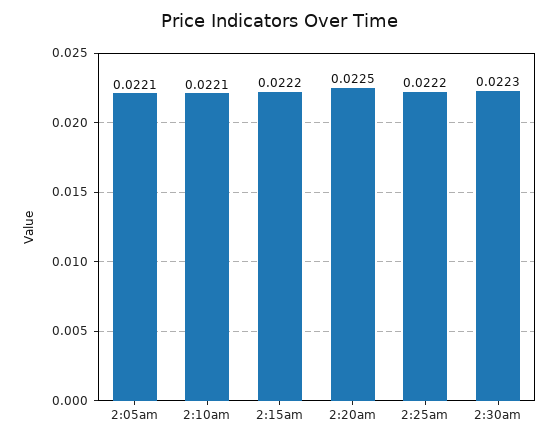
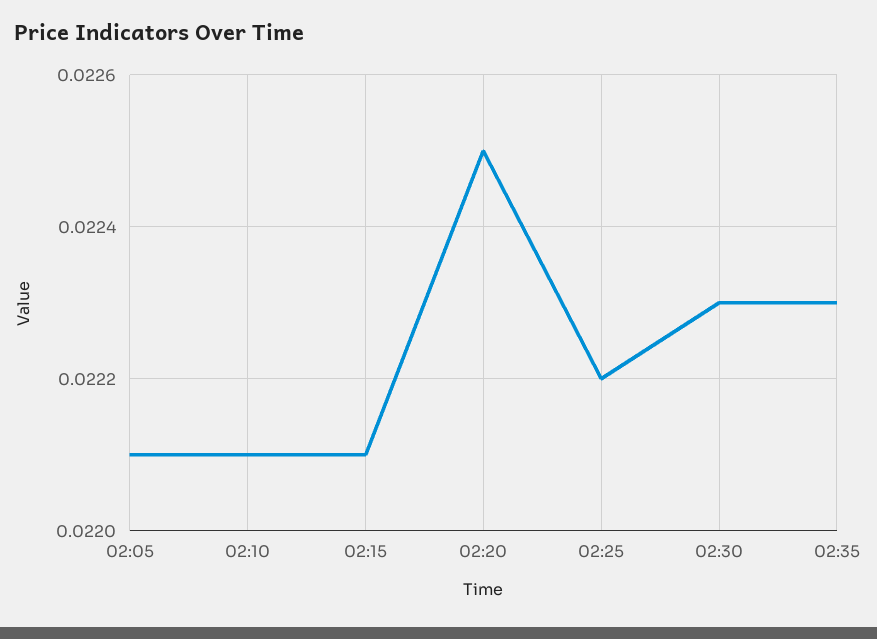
2:15am: 0.0222 -> 0.0221
02:35: none -> 0.0223

